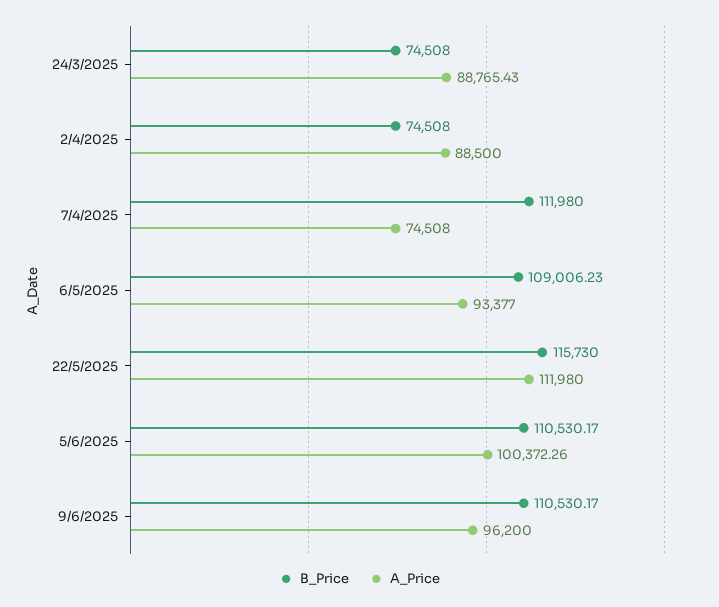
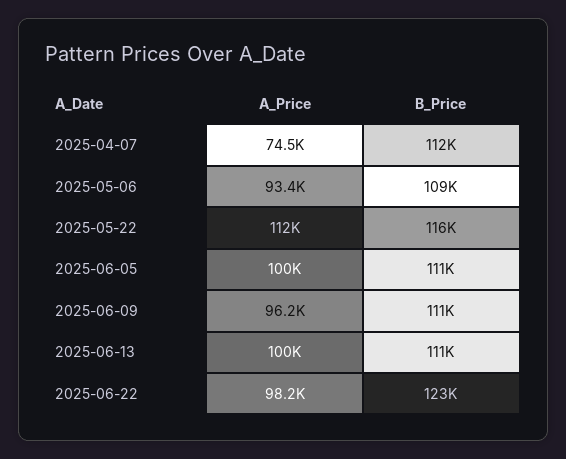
B_Price, 24/3/2025: 74508 -> none
A_Price, 24/3/2025: 88765.43 -> none
B_Price, 2/4/2025: 74508 -> none
A_Price, 2/4/2025: 88500 -> none
A_Price, 2025-06-13: none -> 100000
B_Price, 2025-06-13: none -> 111000
A_Price, 2025-06-22: none -> 98200
B_Price, 2025-06-22: none -> 123000

